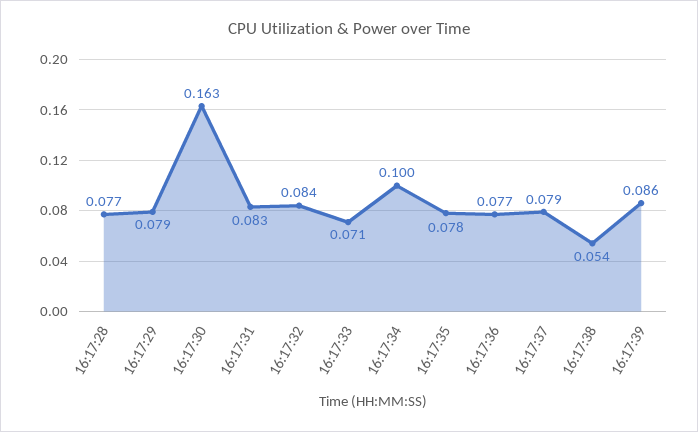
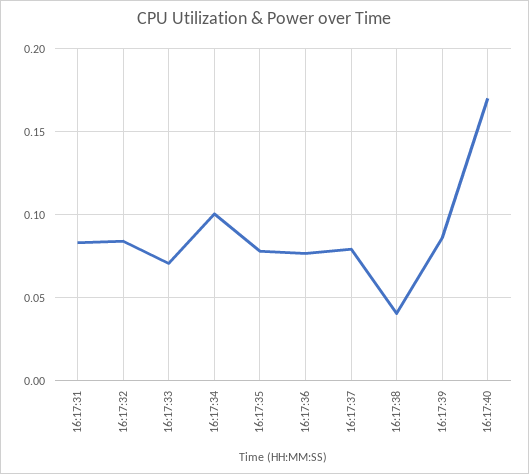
16:17:28: 0.077 -> none
16:17:29: 0.079 -> none
16:17:30: 0.163 -> none
16:17:38: 0.054 -> 0.04
16:17:40: none -> 0.17

